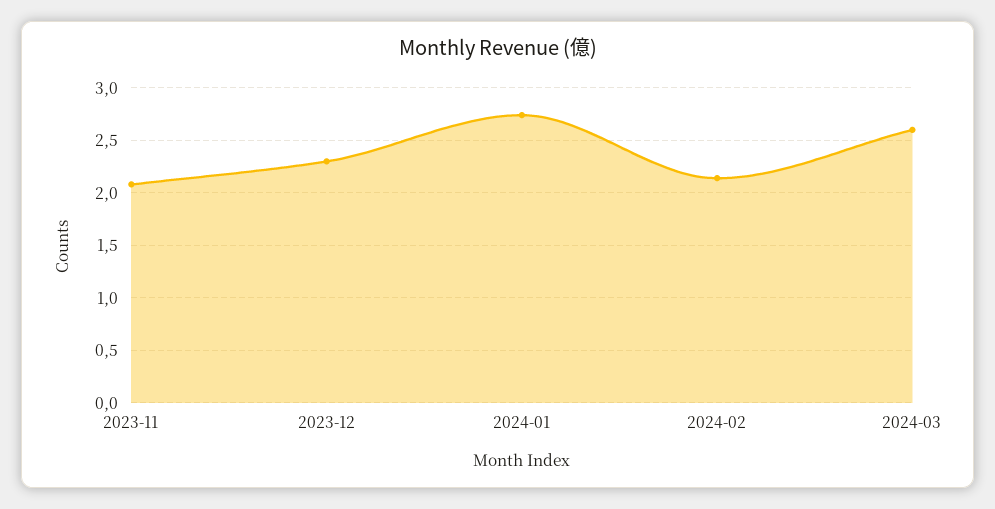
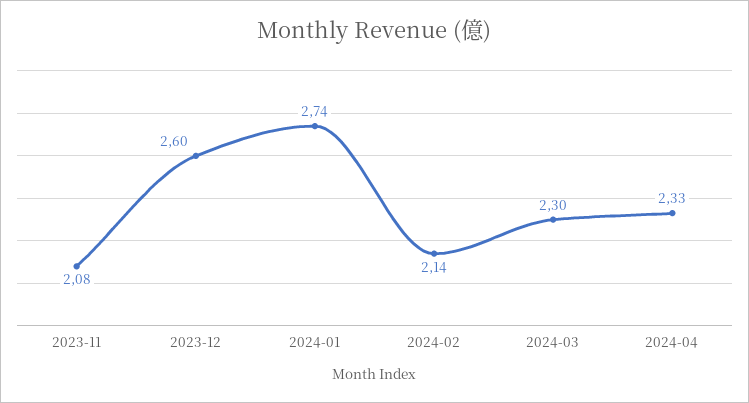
2023-12: 2.3 -> 2.6
2024-03: 2.6 -> 2.3
2024-04: none -> 2.33

